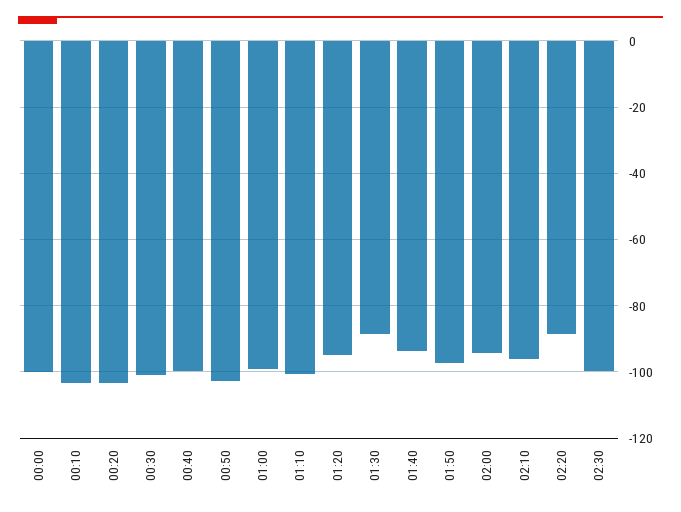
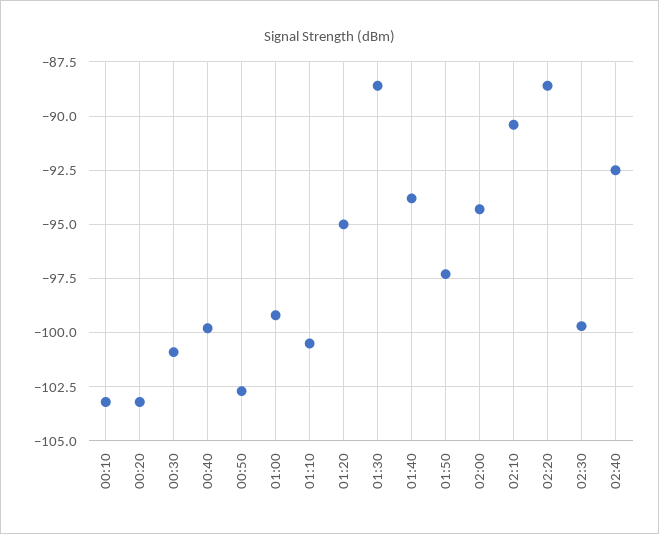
00:00: -100 -> none
02:10: -96 -> -90.5
02:40: none -> -92.5

